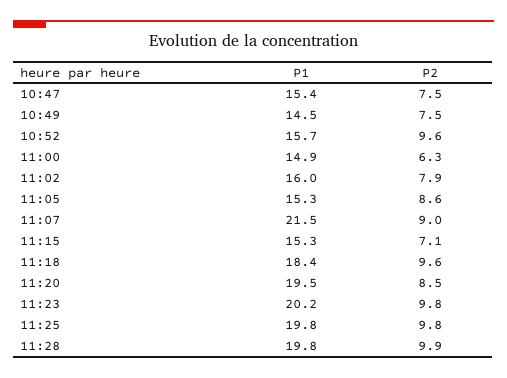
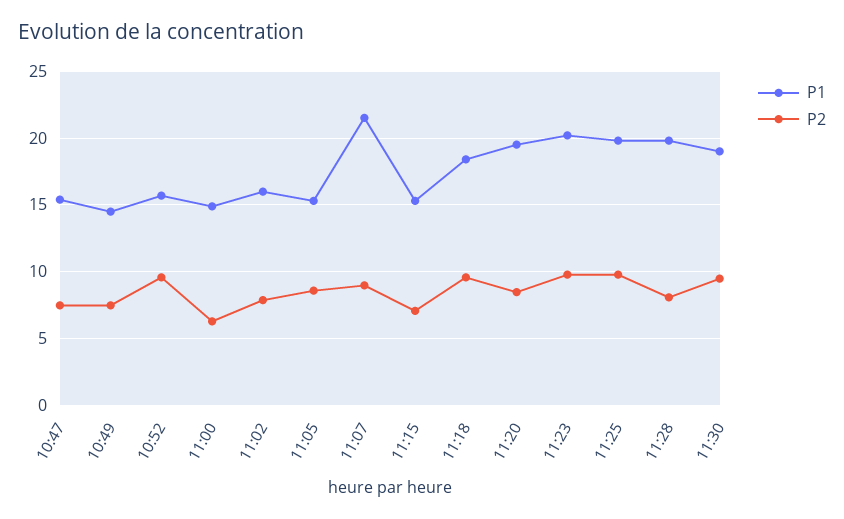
P2, 11:28: 9.9 -> 8
P1, 11:30: none -> 19
P2, 11:30: none -> 9.5

